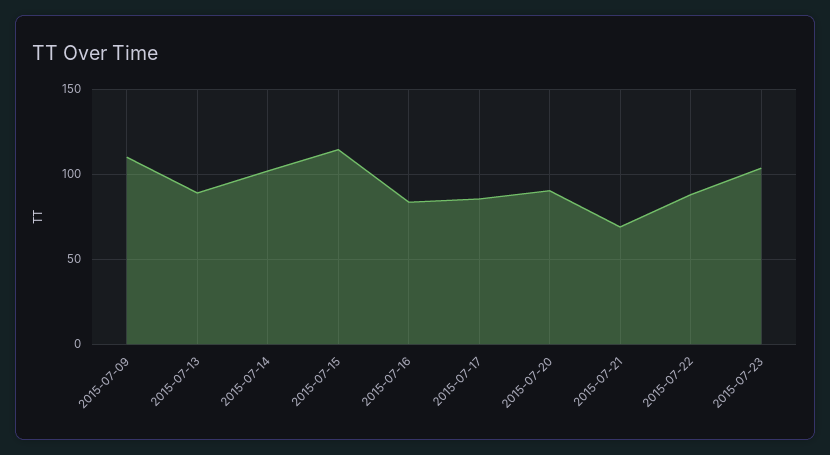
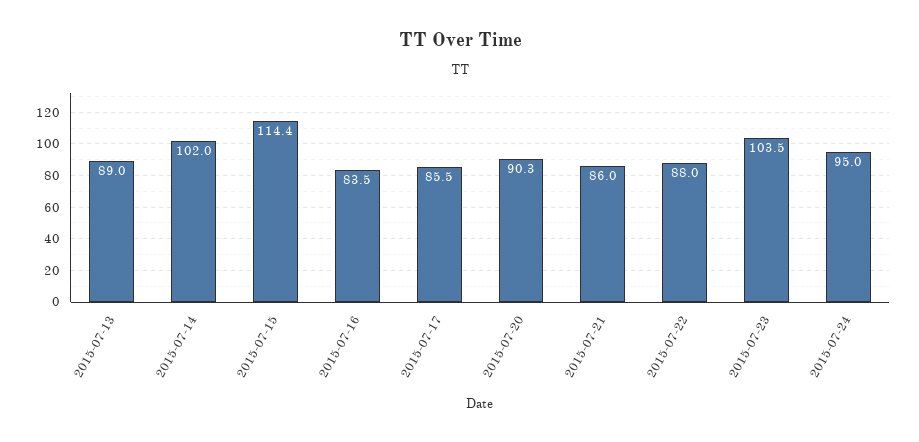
2015-07-09: 110 -> none
2015-07-21: 70 -> 86
2015-07-24: none -> 95

